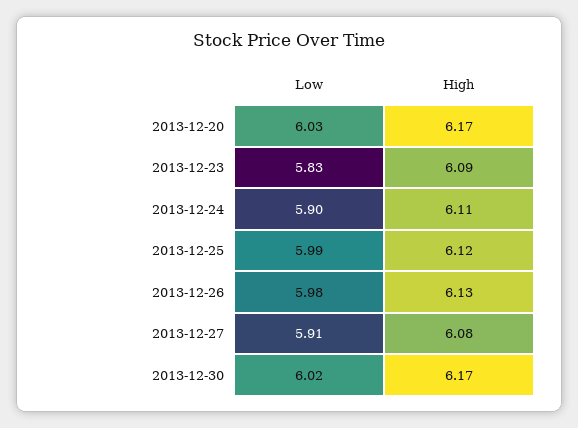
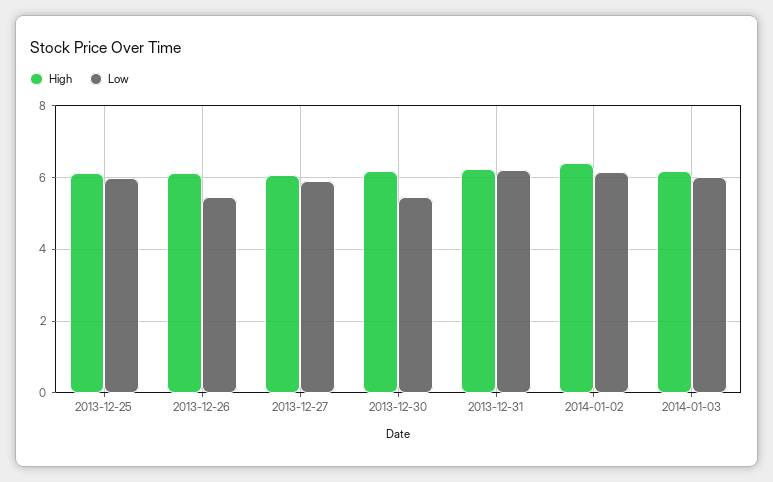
Low, 2013-12-20: 6.03 -> none
High, 2013-12-20: 6.17 -> none
Low, 2013-12-23: 5.83 -> none
High, 2013-12-23: 6.09 -> none
Low, 2013-12-24: 5.9 -> none
High, 2013-12-24: 6.11 -> none
Low, 2013-12-26: 5.98 -> 5.4
Low, 2013-12-30: 6.02 -> 5.4
High, 2013-12-31: none -> 6.2
Low, 2013-12-31: none -> 6.2
High, 2014-01-02: none -> 6.4
Low, 2014-01-02: none -> 6.2
High, 2014-01-03: none -> 6.2
Low, 2014-01-03: none -> 6

